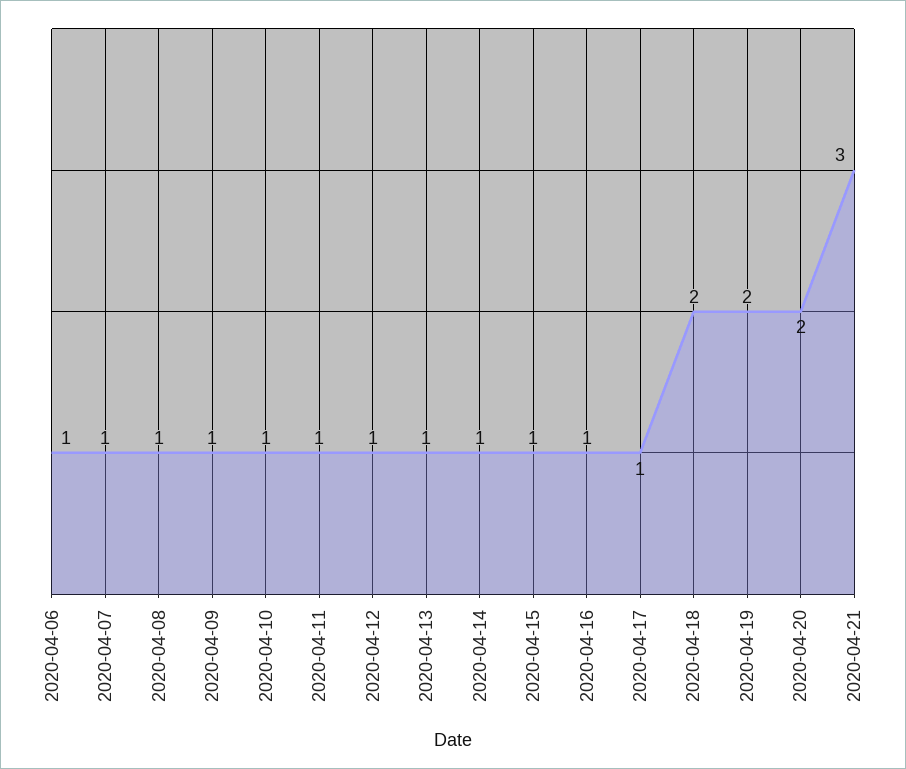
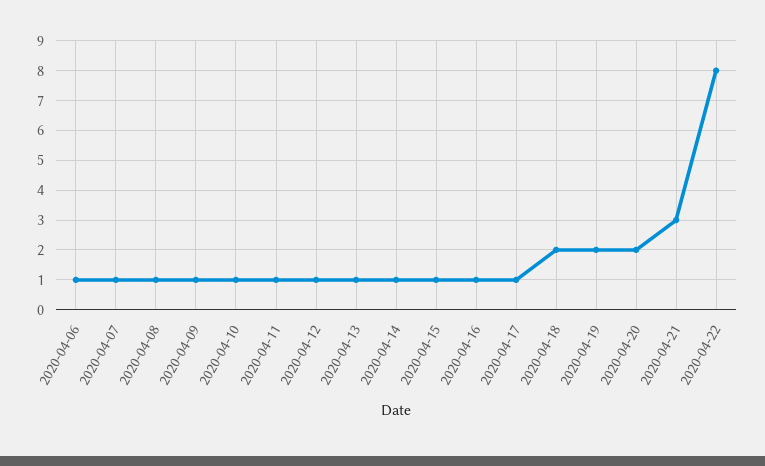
2020-04-22: none -> 8

